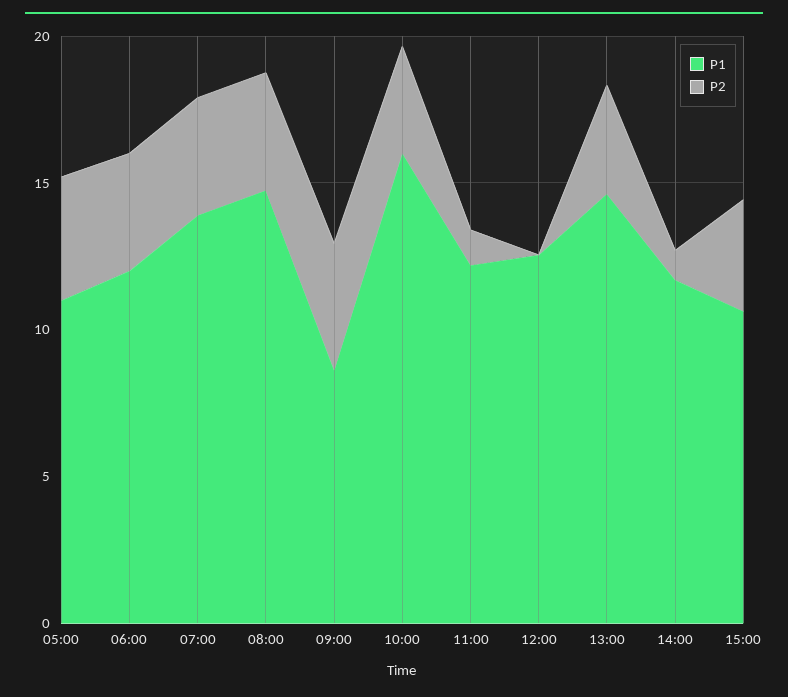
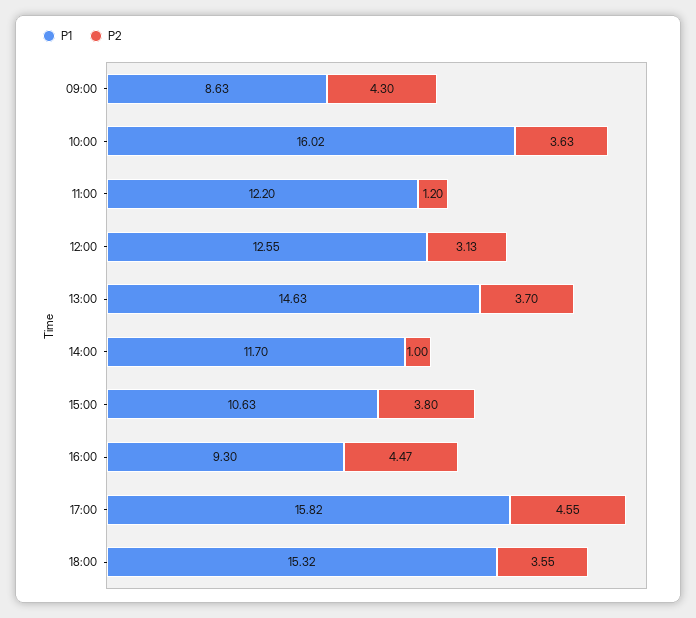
P1, 05:00: 11 -> none
P2, 05:00: 4 -> none
P1, 06:00: 12 -> none
P2, 06:00: 4 -> none
P1, 07:00: 14 -> none
P2, 07:00: 4 -> none
P1, 08:00: 15 -> none
P2, 08:00: 4 -> none
P2, 12:00: 0 -> 3.13
P1, 16:00: none -> 9.3
P2, 16:00: none -> 4.47
P1, 17:00: none -> 15.82
P2, 17:00: none -> 4.55
P1, 18:00: none -> 15.32
P2, 18:00: none -> 3.55

